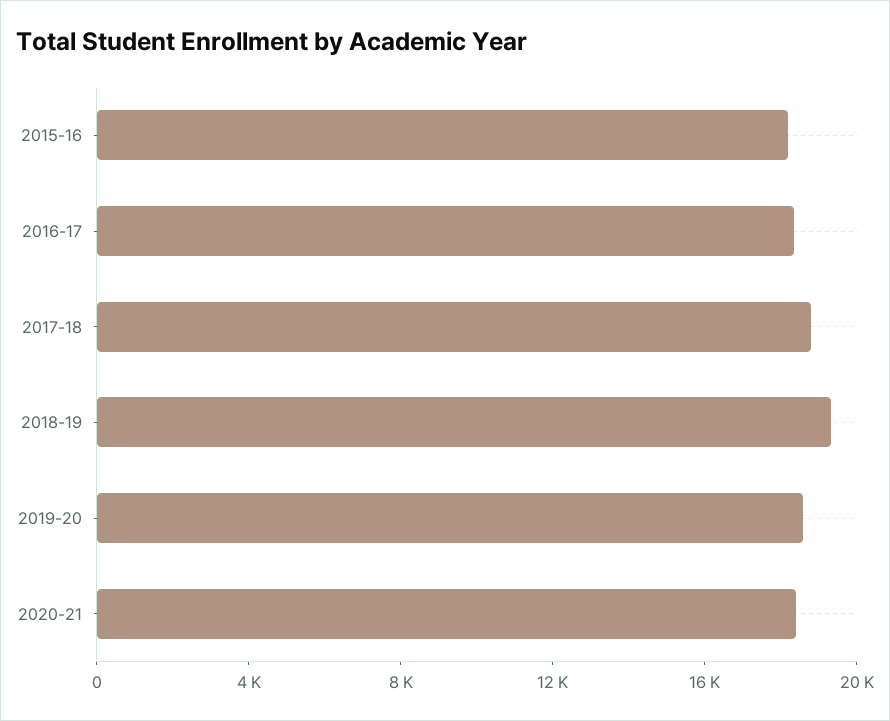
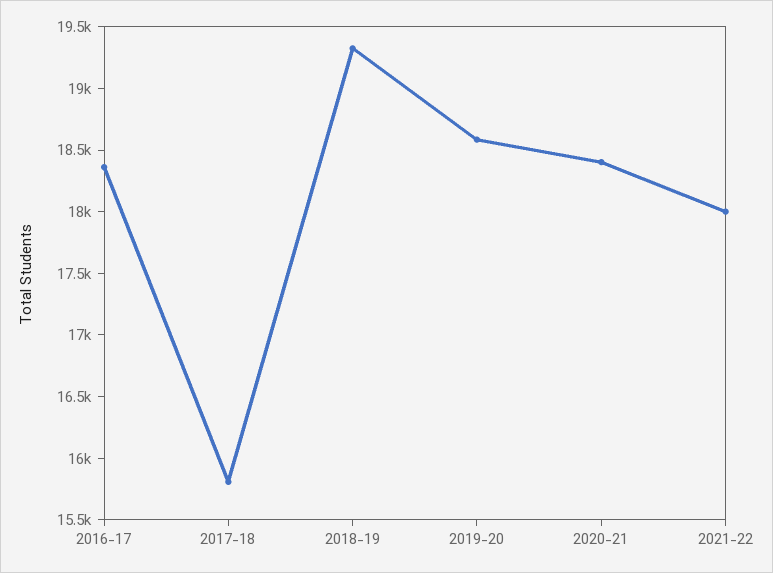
2015-16: 18000 -> none
2017-18: 19000 -> 15800
2021-22: none -> 18000

